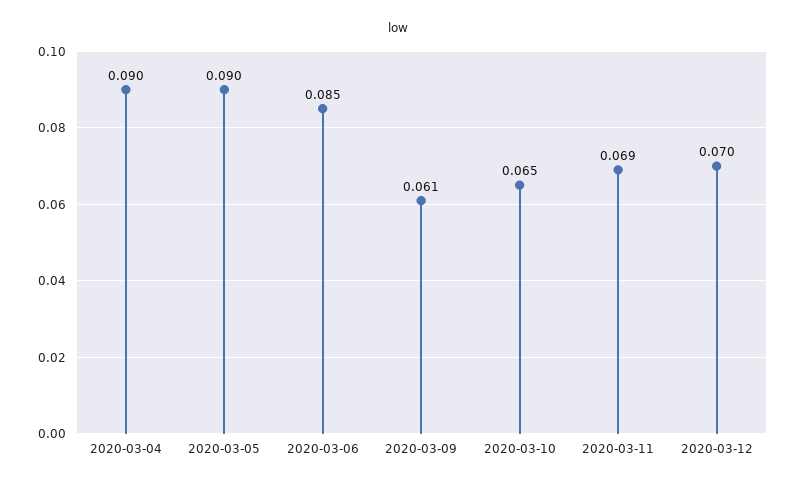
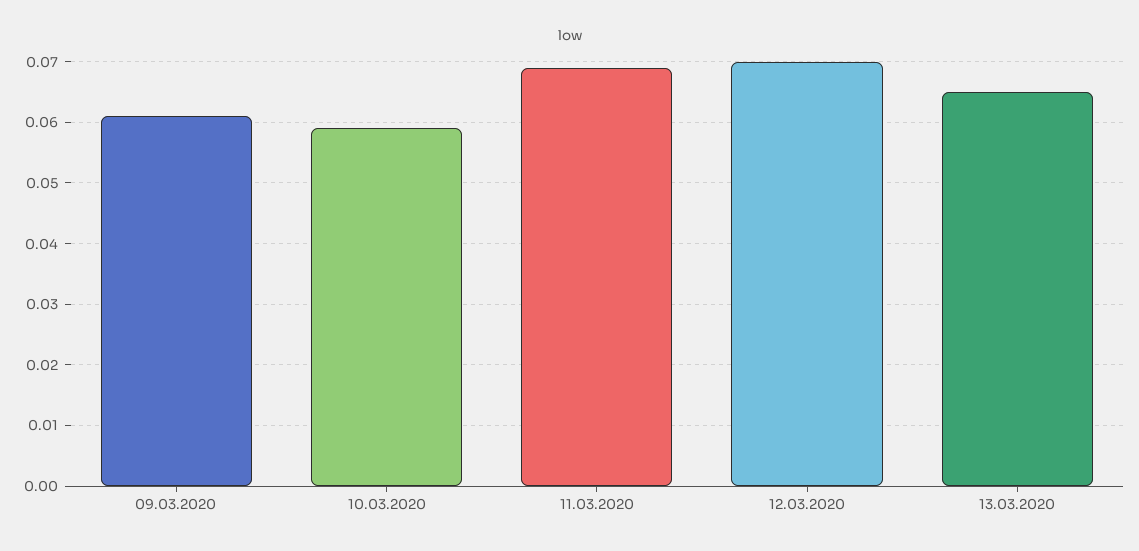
2020-03-04: 0.09 -> none
2020-03-05: 0.09 -> none
2020-03-06: 0.085 -> none
2020-03-10: 0.065 -> 0.059
13.03.2020: none -> 0.065

